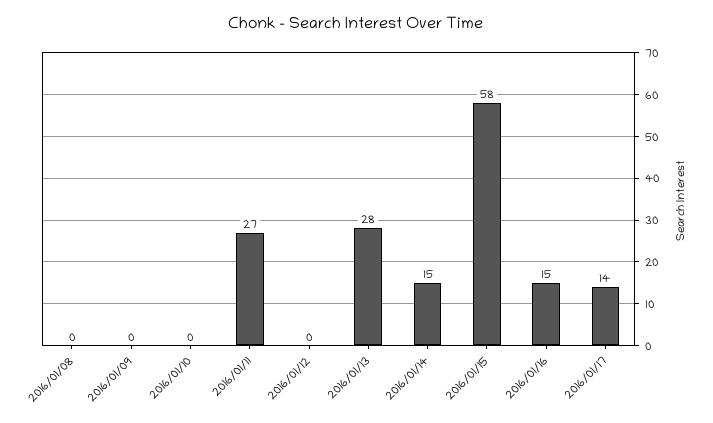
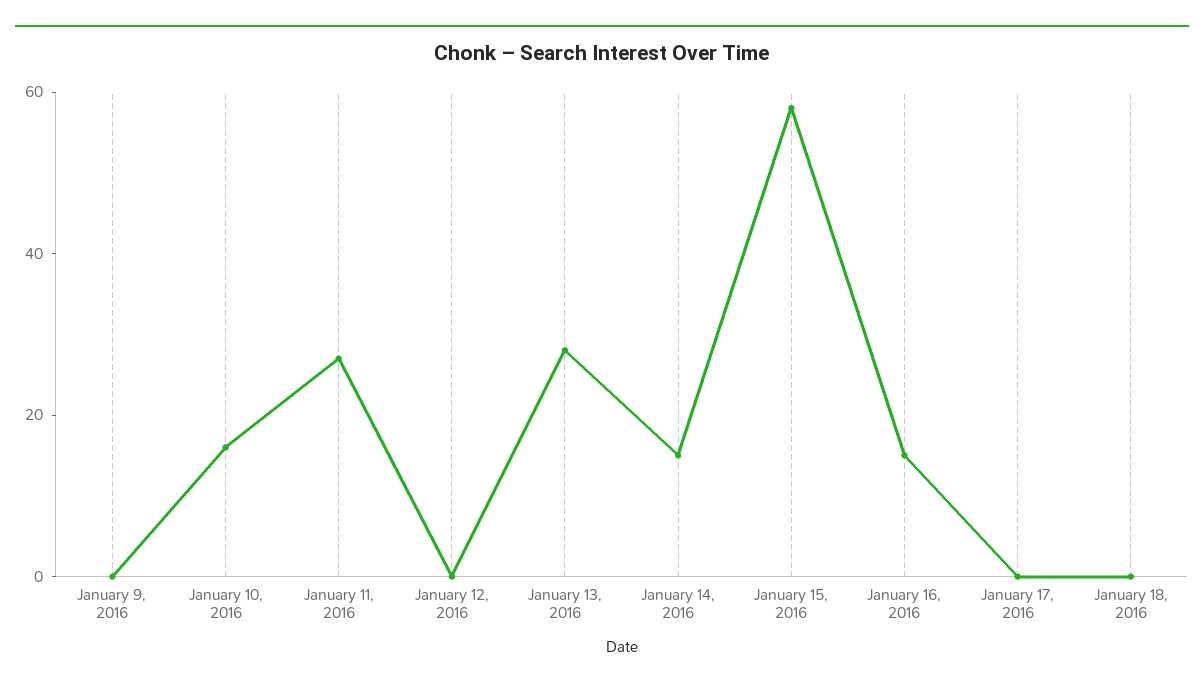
2016/01/08: 0 -> none
2016/01/10: 0 -> 15
2016/01/17: 14 -> 0
January 18, 2016: none -> 0

